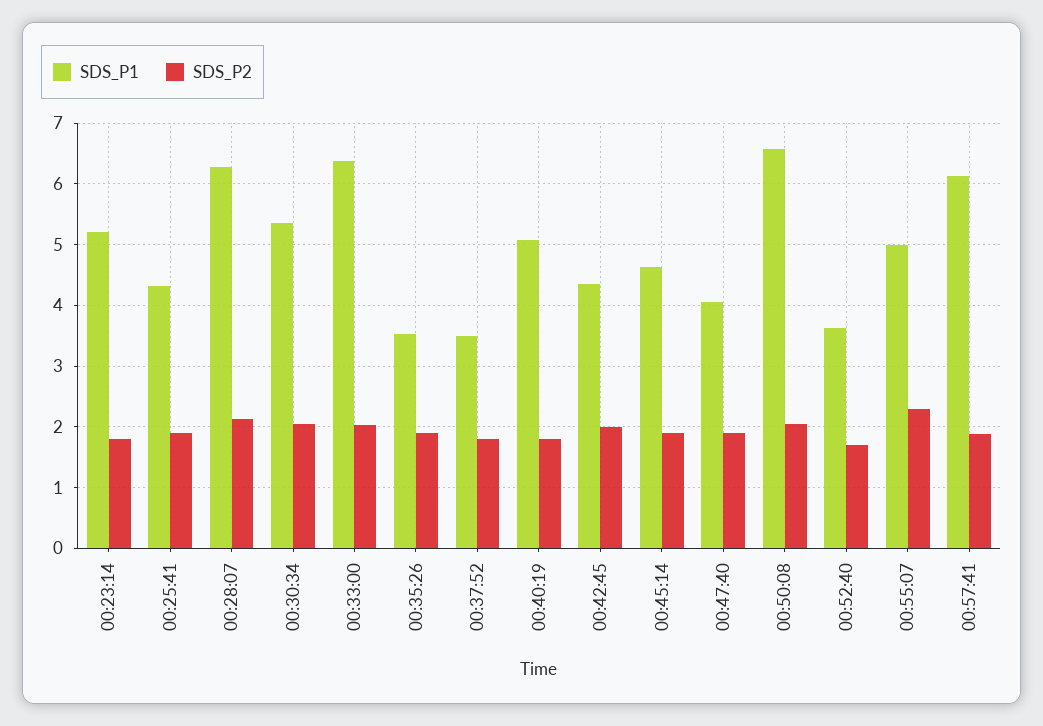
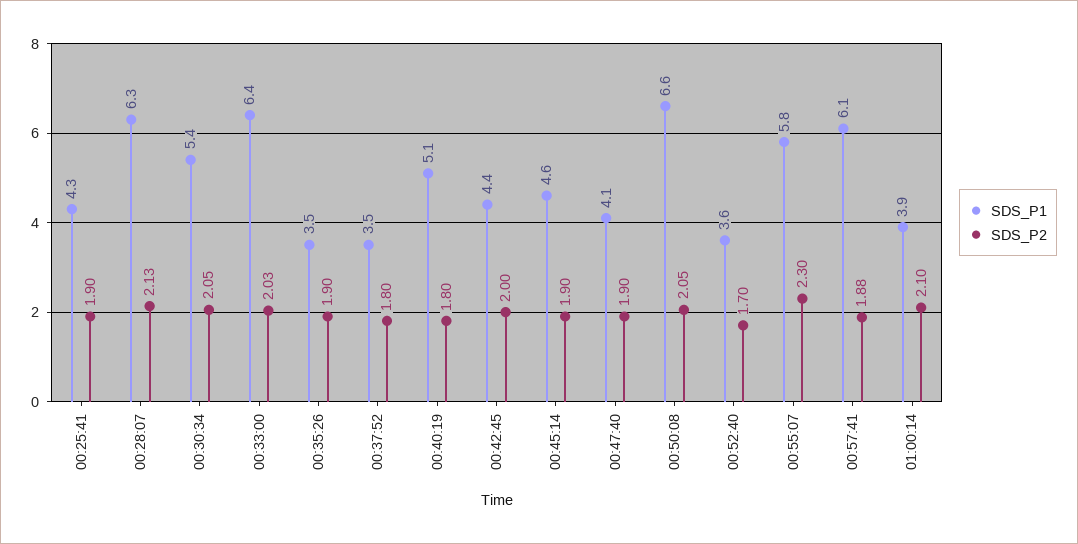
SDS_P1, 00:23:14: 5.2 -> none
SDS_P2, 00:23:14: 1.8 -> none
SDS_P1, 00:55:07: 5 -> 5.8
SDS_P1, 01:00:14: none -> 3.9
SDS_P2, 01:00:14: none -> 2.1

